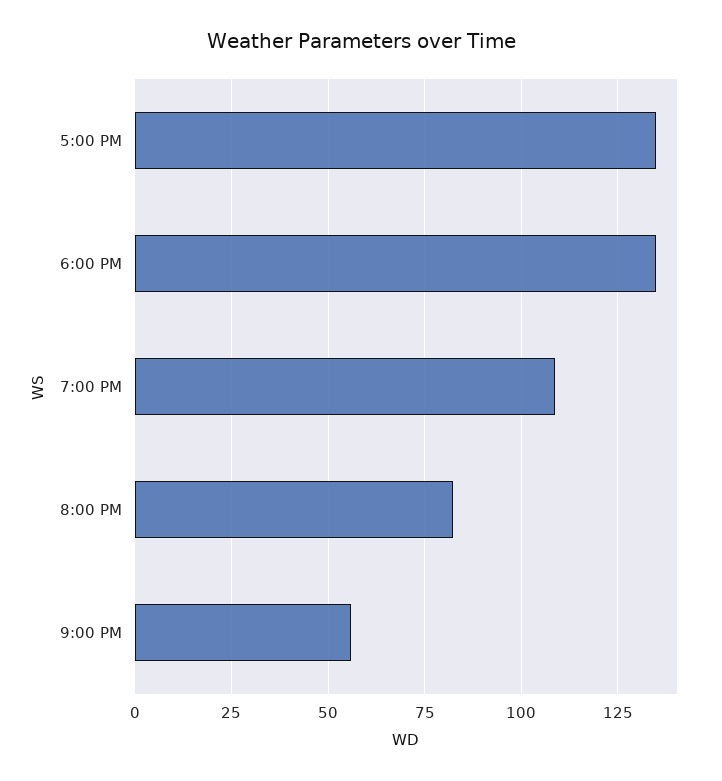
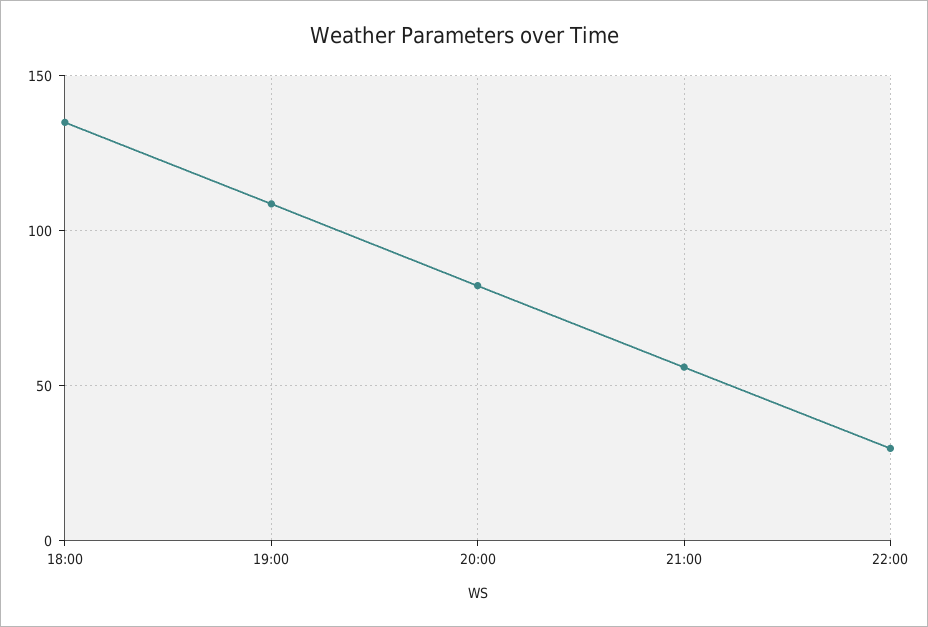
5:00 PM: 135 -> none
22:00: none -> 30

